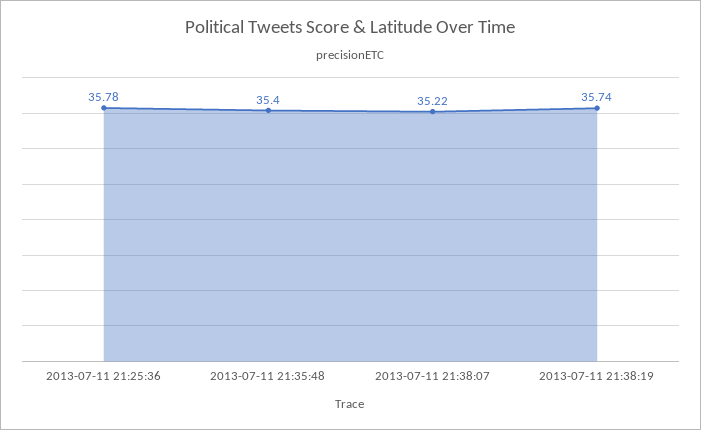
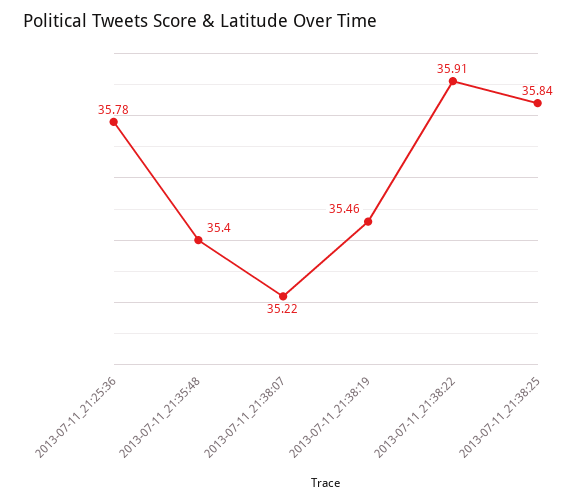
2013-07-11 21:38:19: 35.74 -> 35.46
2013-07-11_21:38:22: none -> 35.91
2013-07-11_21:38:25: none -> 35.84

